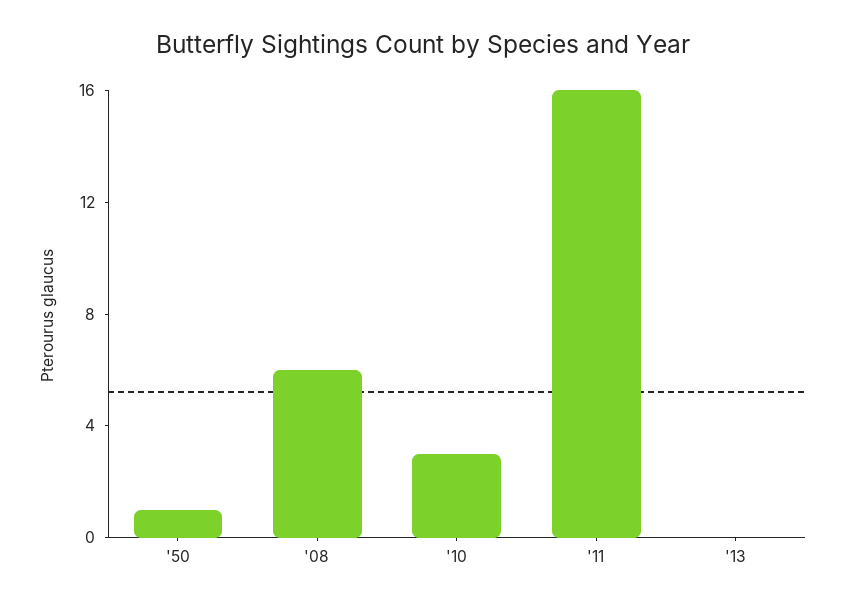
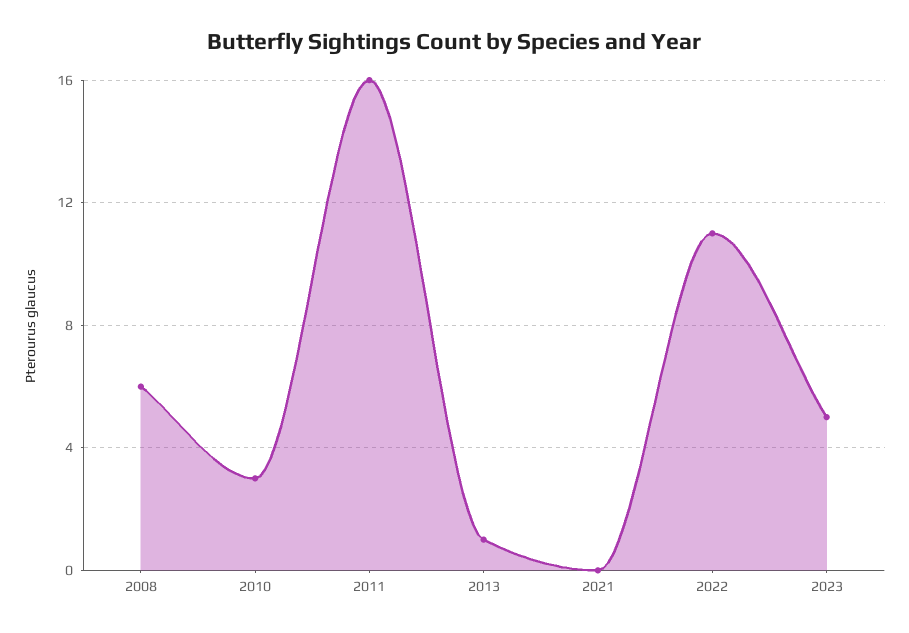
'50: 1 -> none
'13: 0 -> 1
2021: none -> 0
2022: none -> 11
2023: none -> 5

